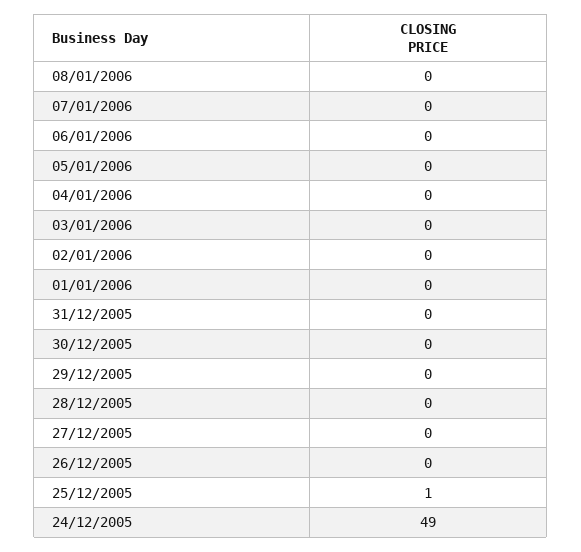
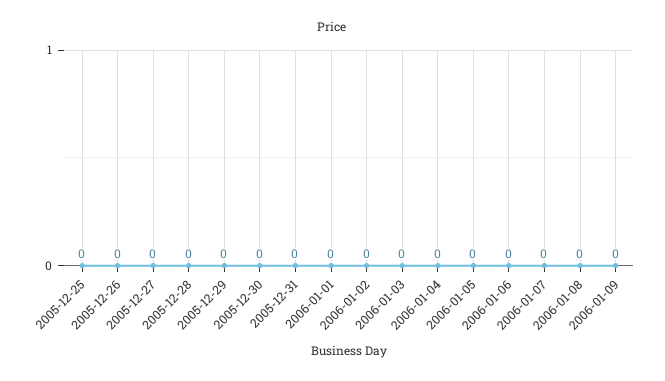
25/12/2005: 1 -> 0
24/12/2005: 49 -> none
2006-01-09: none -> 0

